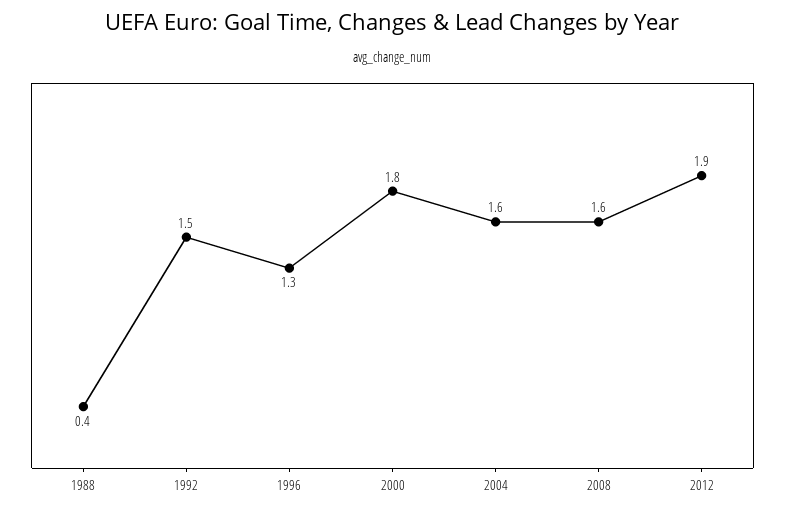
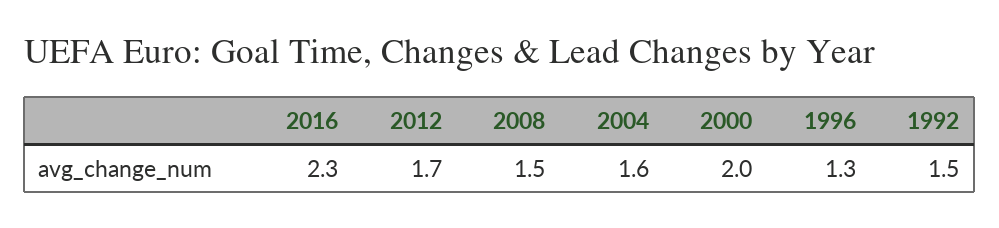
1988: 0.4 -> none
2000: 1.8 -> 2
2008: 1.6 -> 1.5
2012: 1.9 -> 1.7
2016: none -> 2.3

